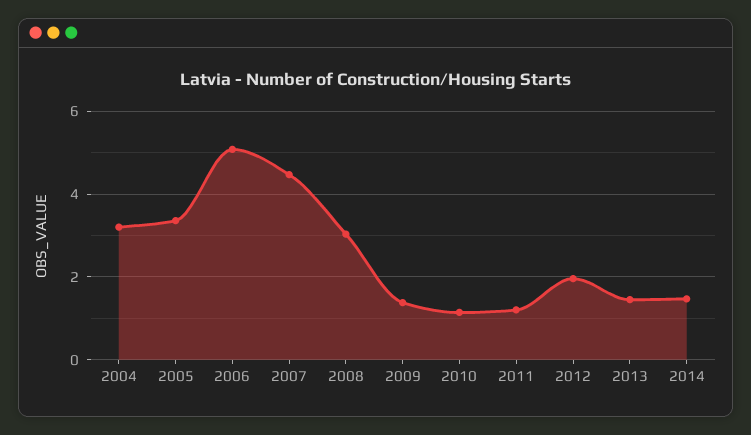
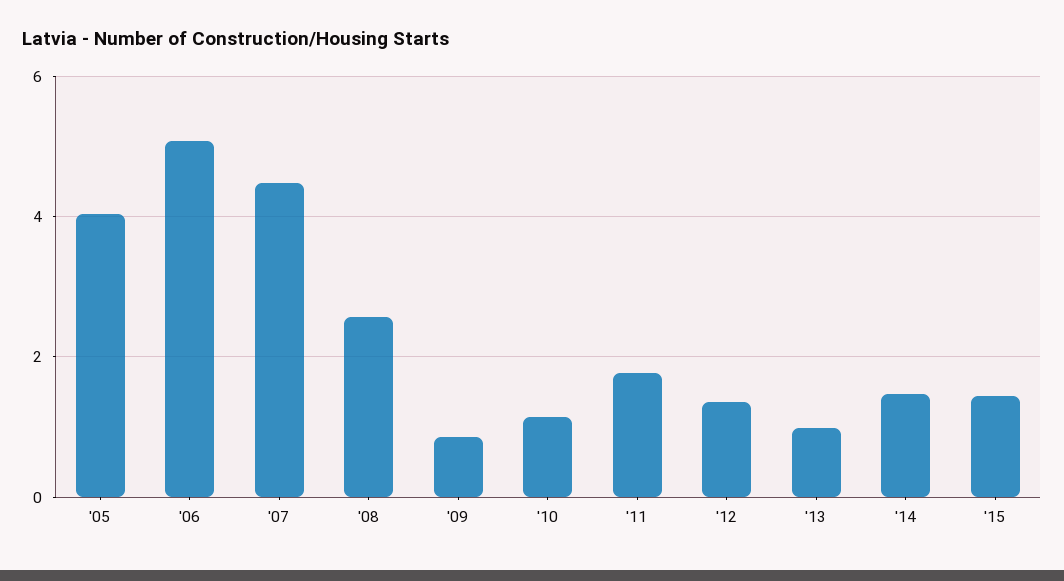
2004: 3.2 -> none
2005: 3.4 -> 4
2008: 3 -> 2.6
2009: 1.4 -> 0.8
2011: 1.2 -> 1.8
2012: 2 -> 1.4
2013: 1.4 -> 1
'15: none -> 1.4

